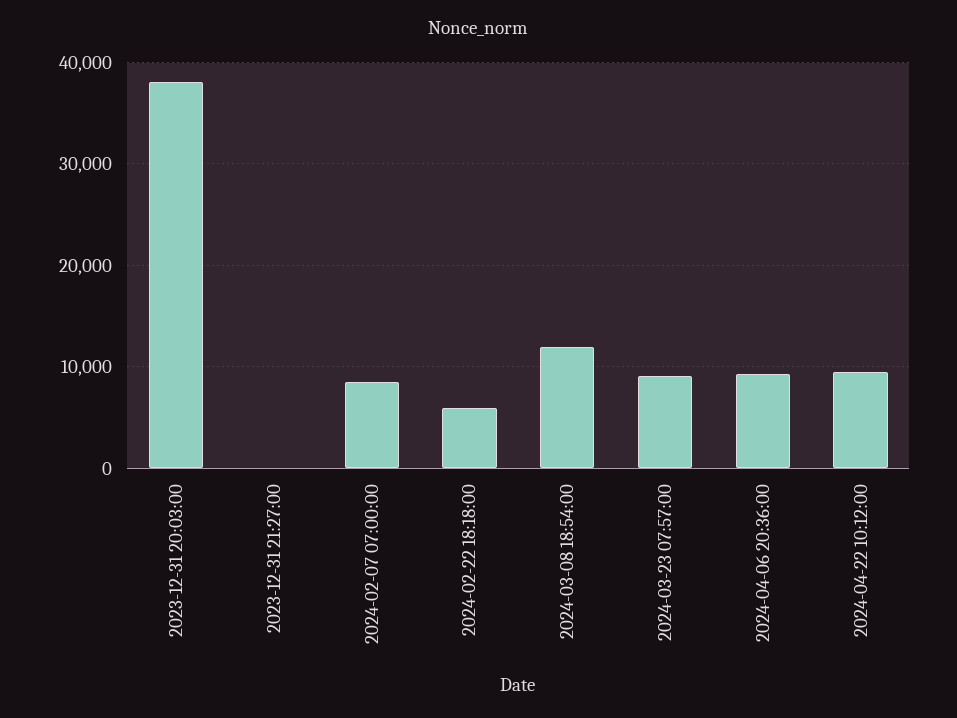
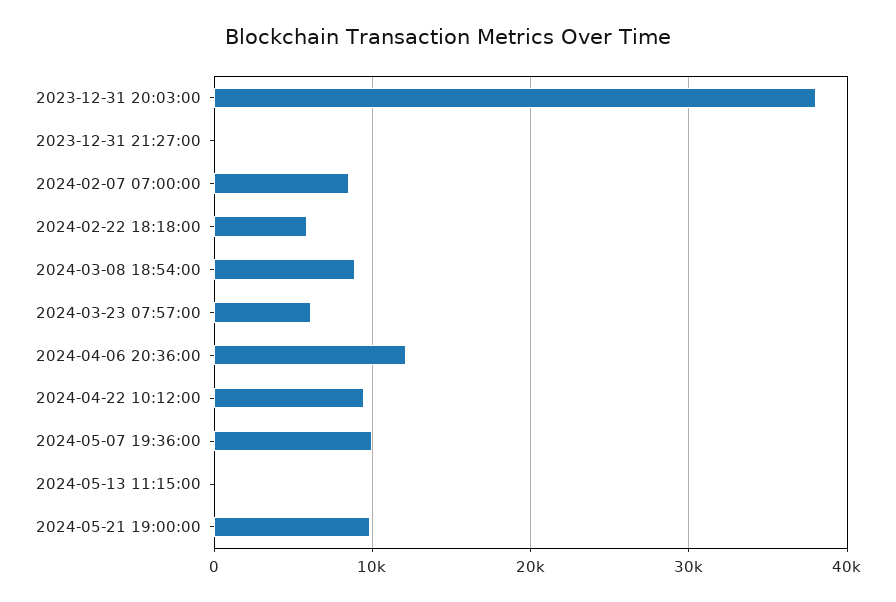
2024-03-08 18:54:00: 12000 -> 9000
2024-03-23 07:57:00: 9000 -> 6000
2024-04-06 20:36:00: 9000 -> 12000
2024-05-07 19:36:00: none -> 10000
2024-05-13 11:15:00: none -> 0
2024-05-21 19:00:00: none -> 10000

